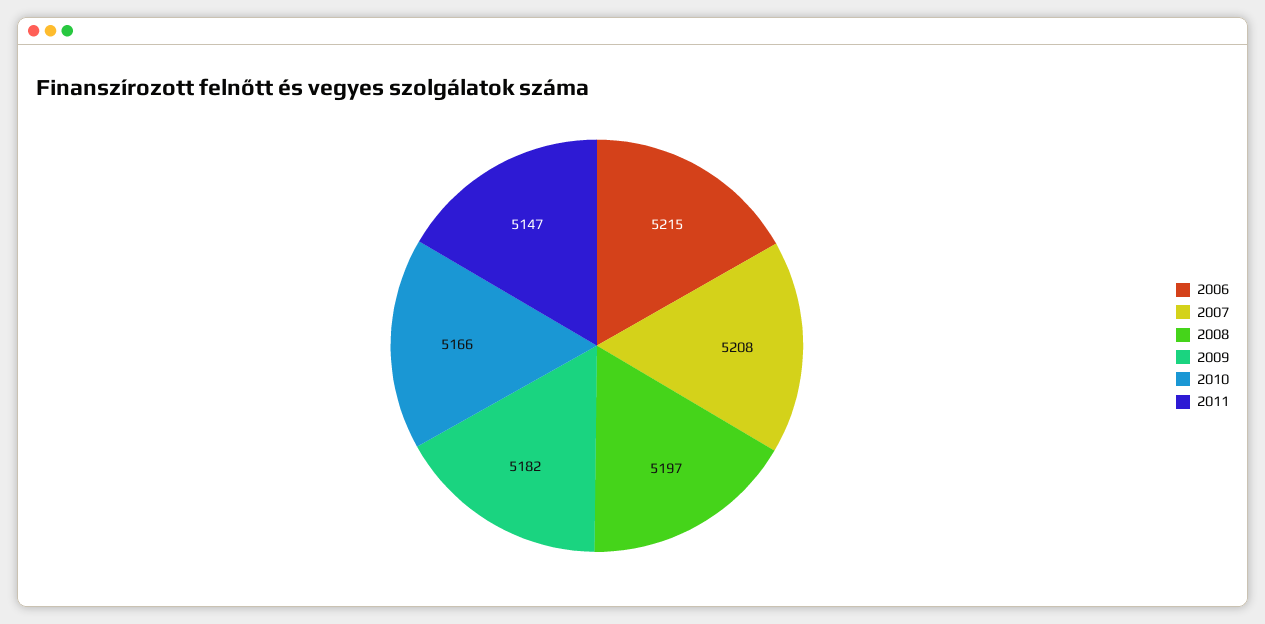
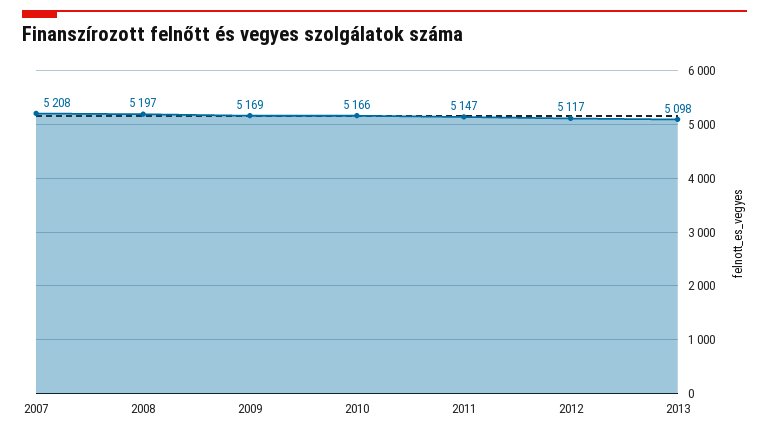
2006: 5215 -> none
2009: 5182 -> 5169
2012: none -> 5117
2013: none -> 5098

